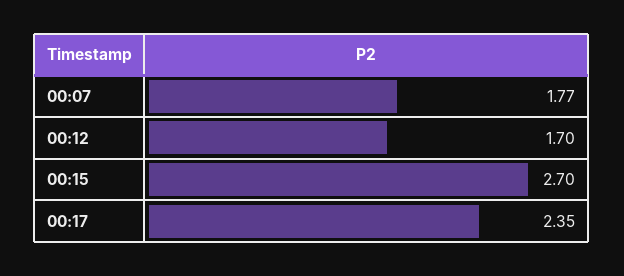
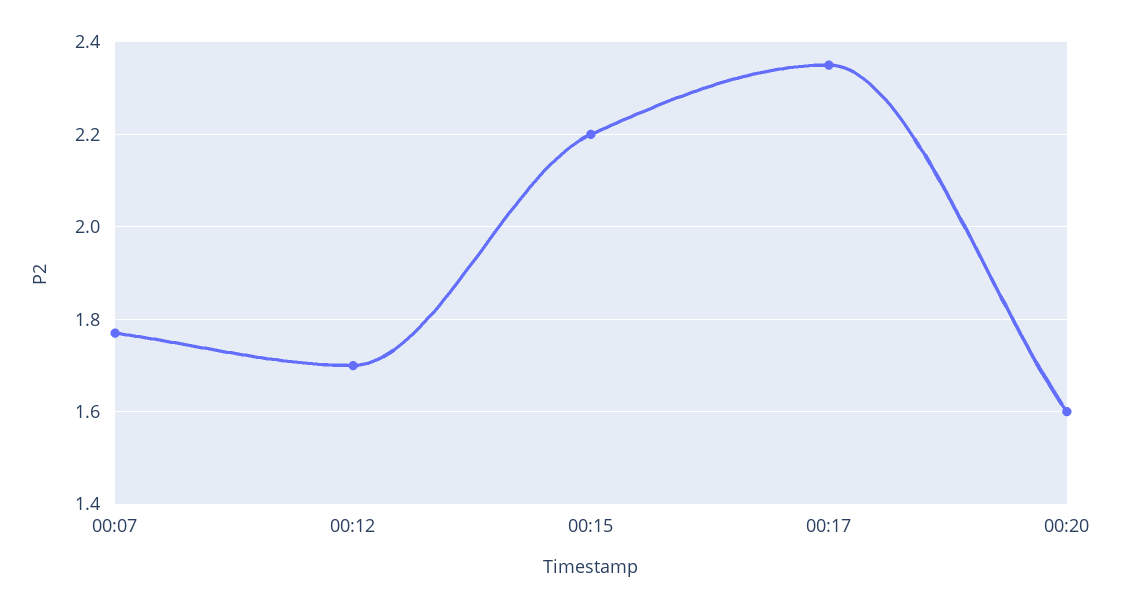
00:15: 2.7 -> 2.2
00:20: none -> 1.6

